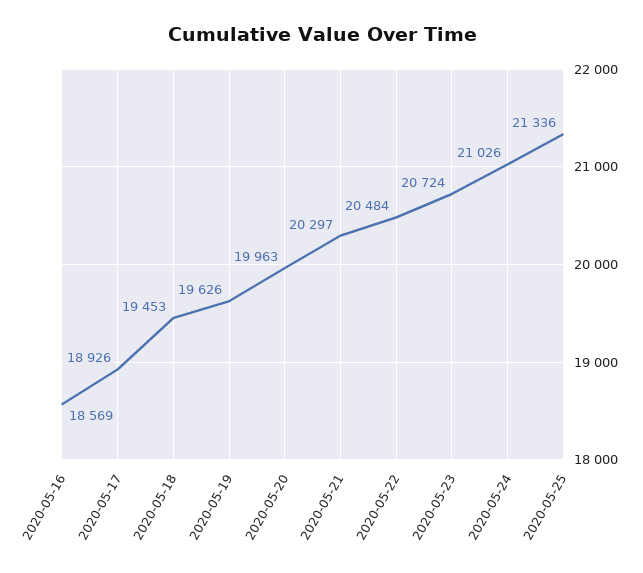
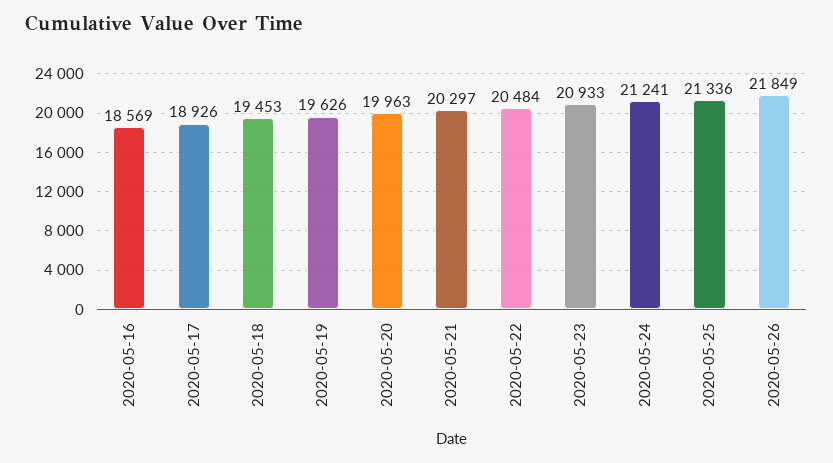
2020-05-23: 20724 -> 20933
2020-05-24: 21026 -> 21241
2020-05-26: none -> 21849

